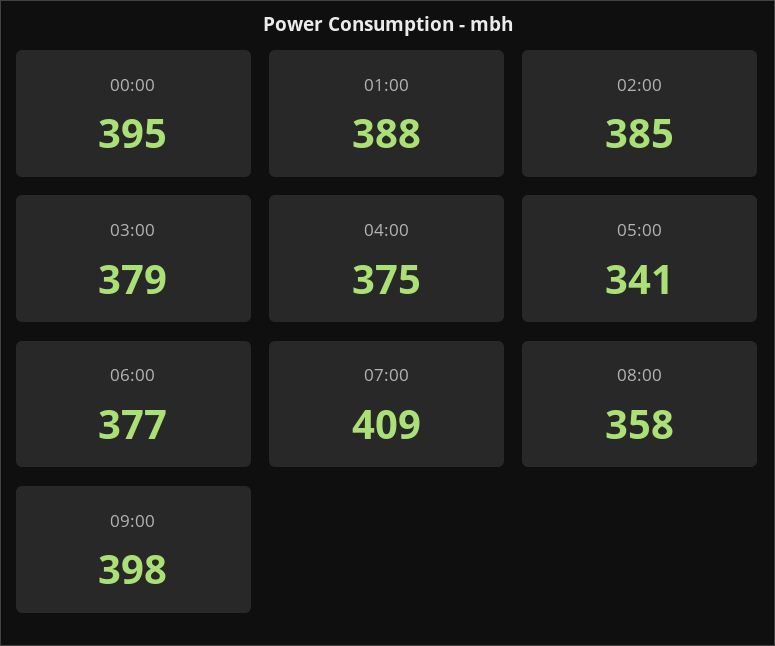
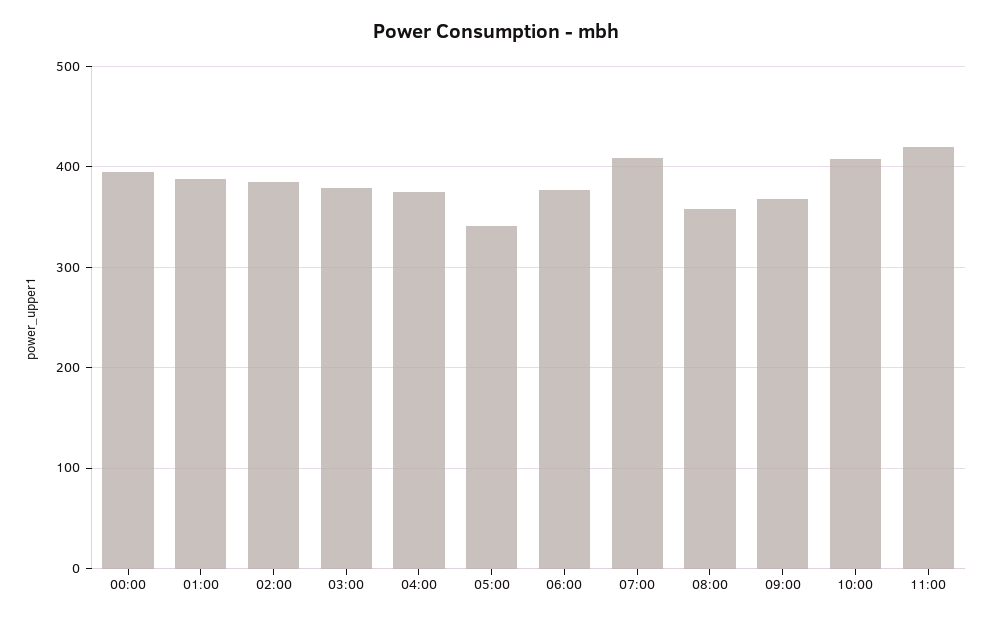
09:00: 398 -> 370
10:00: none -> 410
11:00: none -> 420

